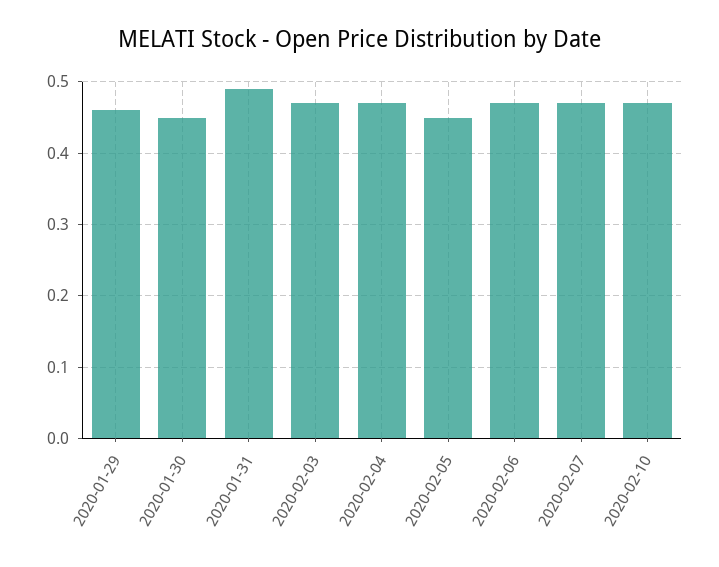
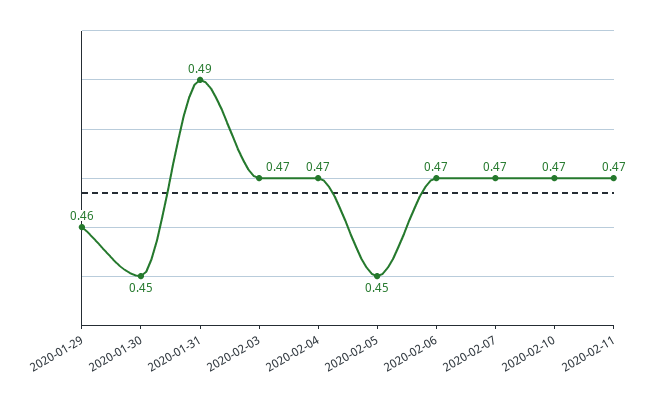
2020-02-11: none -> 0.47

